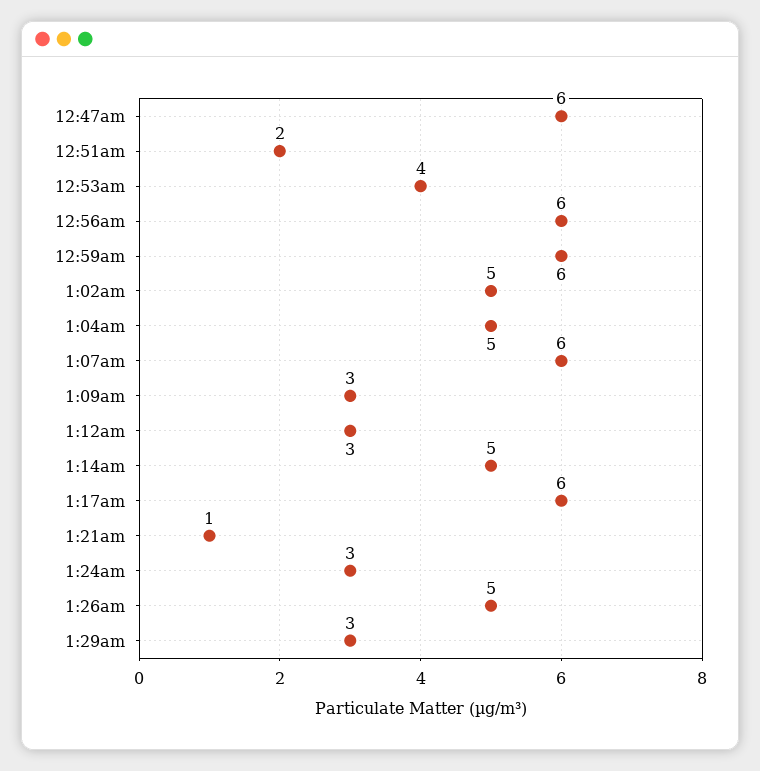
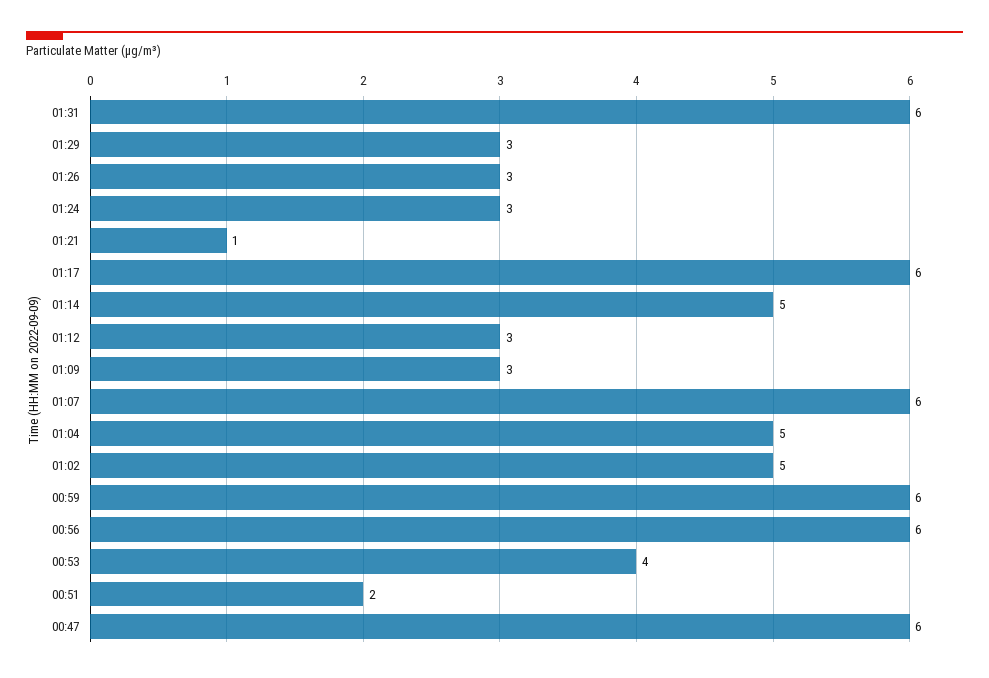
1:26am: 5 -> 3
01:31: none -> 6

